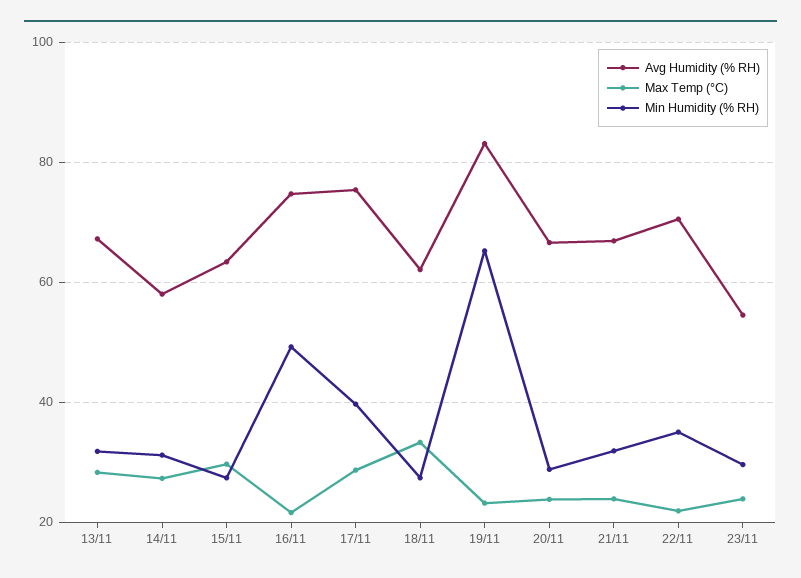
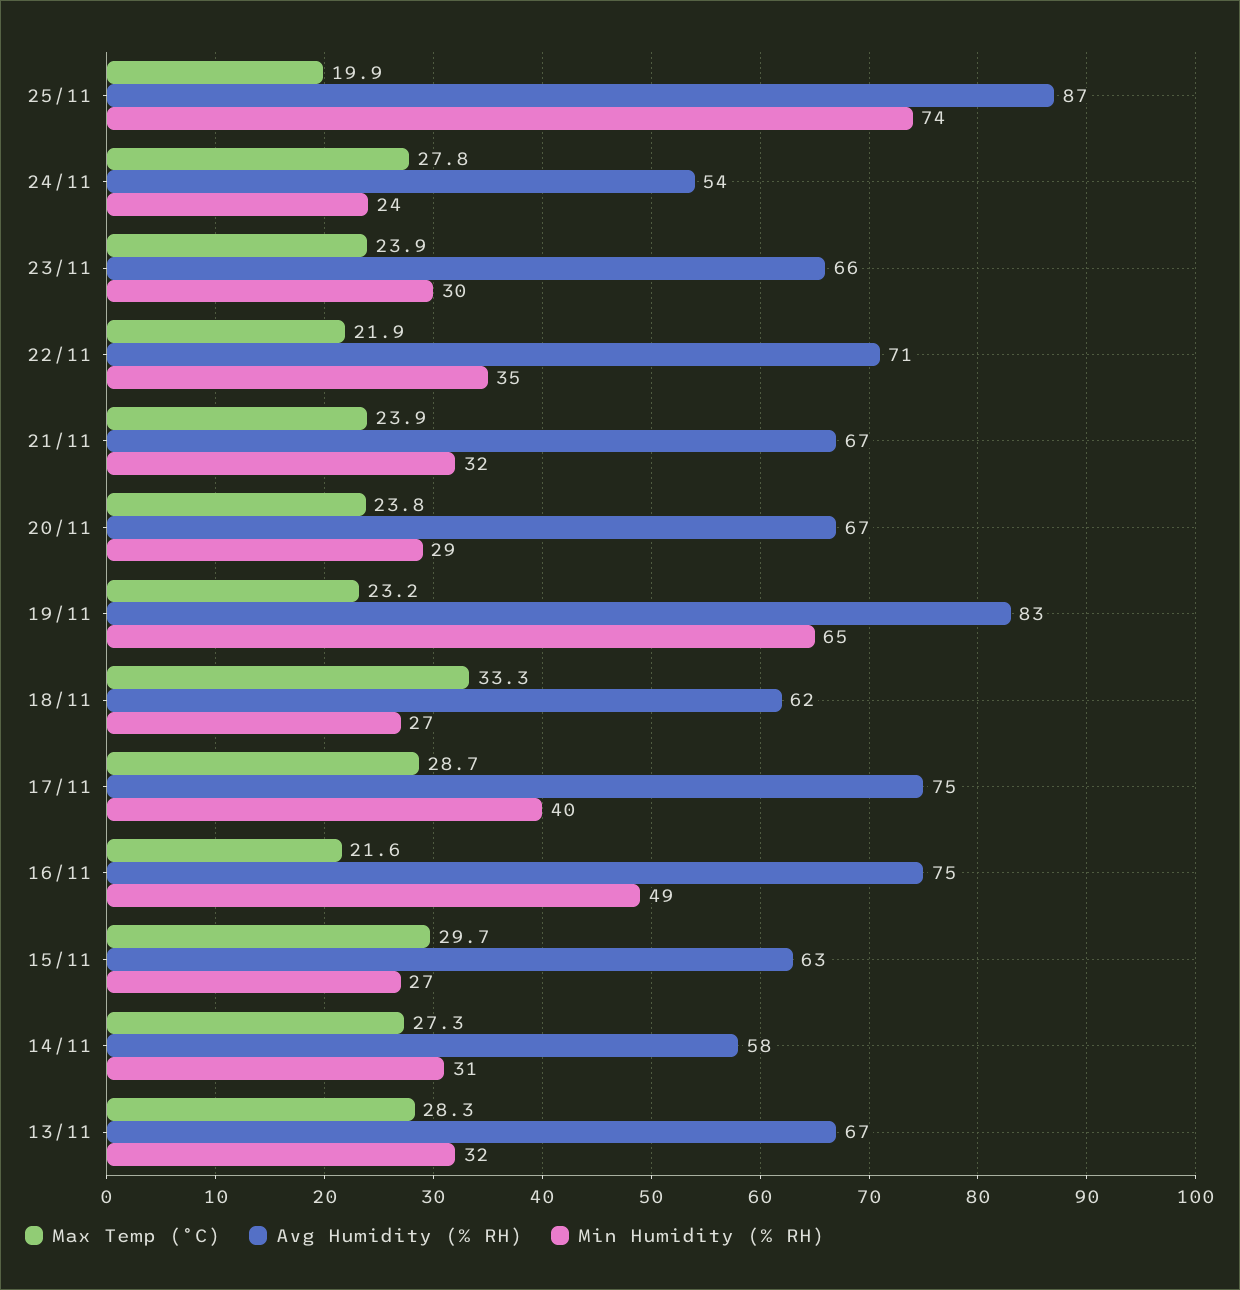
Avg Humidity (% RH), 23/11: 54 -> 66
Max Temp (°C), 25/11: none -> 19.9
Avg Humidity (% RH), 25/11: none -> 87
Min Humidity (% RH), 25/11: none -> 74
Max Temp (°C), 24/11: none -> 27.8
Avg Humidity (% RH), 24/11: none -> 54
Min Humidity (% RH), 24/11: none -> 24

